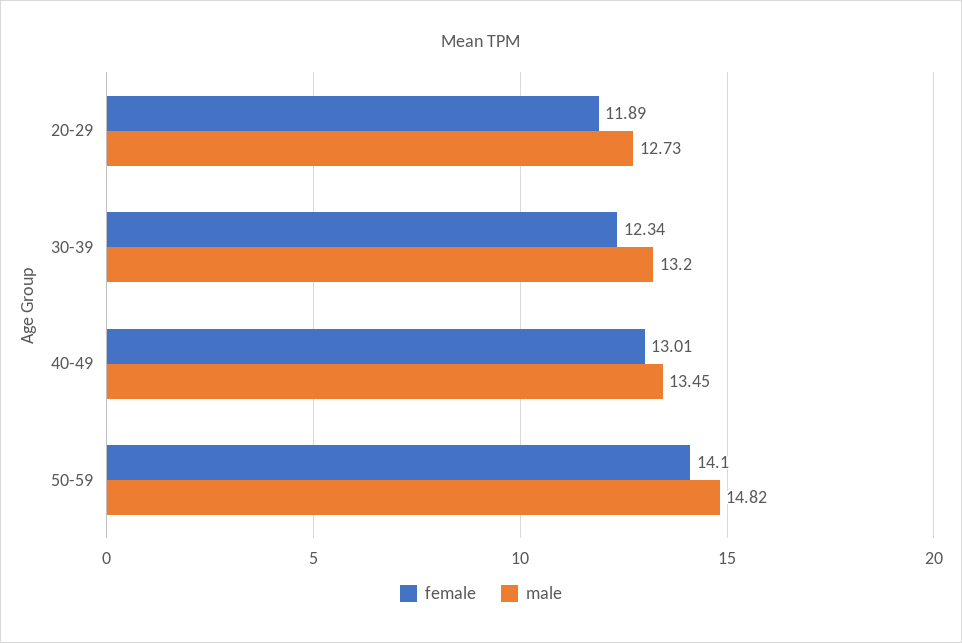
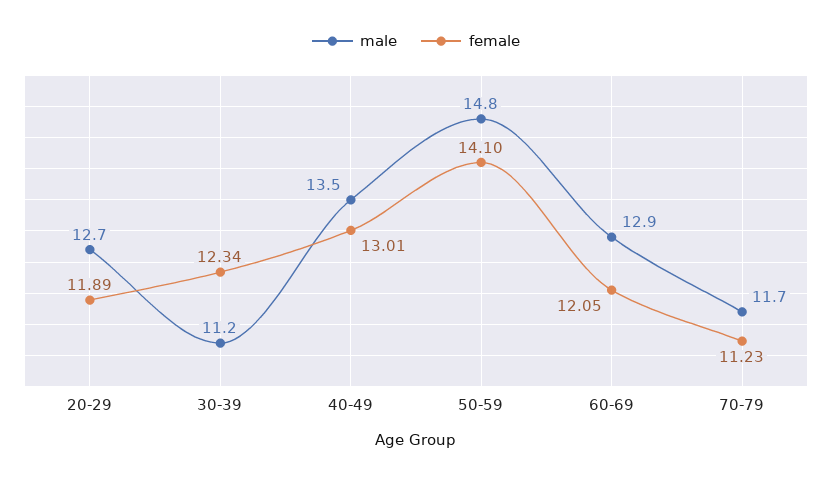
male, 30-39: 13.2 -> 11.2
male, 60-69: none -> 12.9
female, 60-69: none -> 12.05
male, 70-79: none -> 11.7
female, 70-79: none -> 11.23

